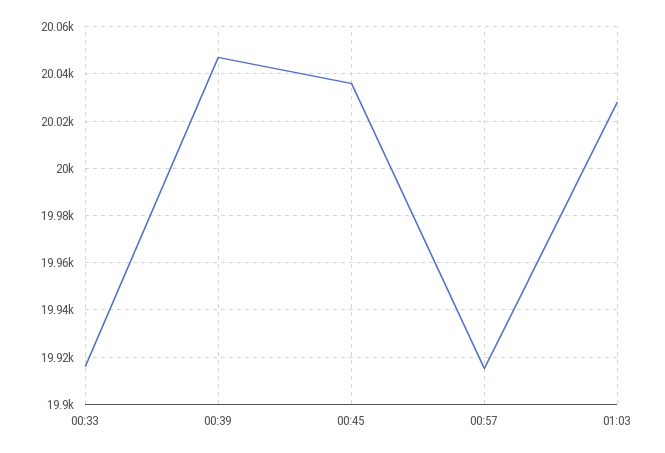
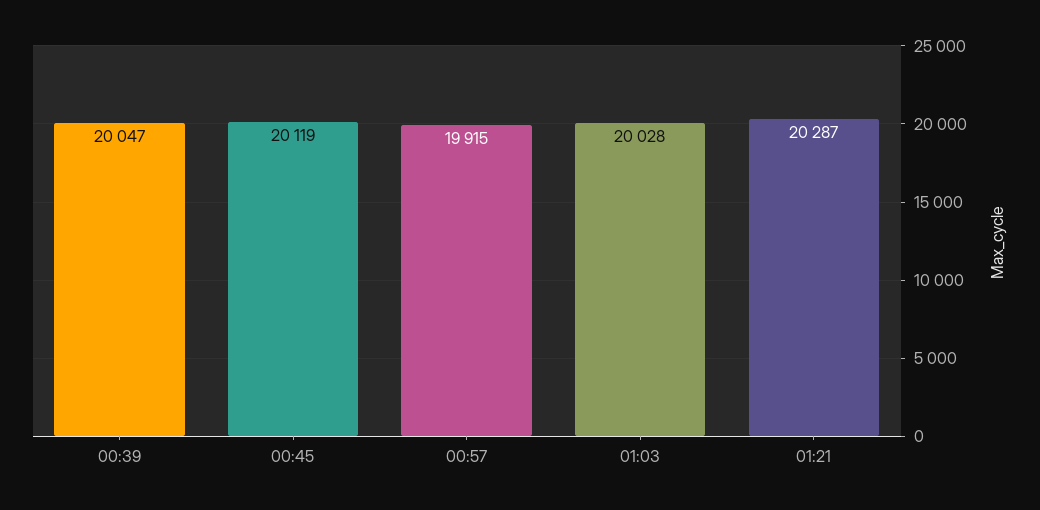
00:33: 19915 -> none
00:45: 20035 -> 20119
01:21: none -> 20287

